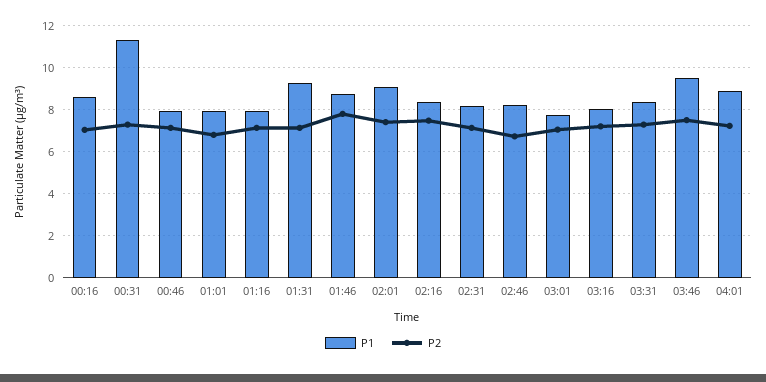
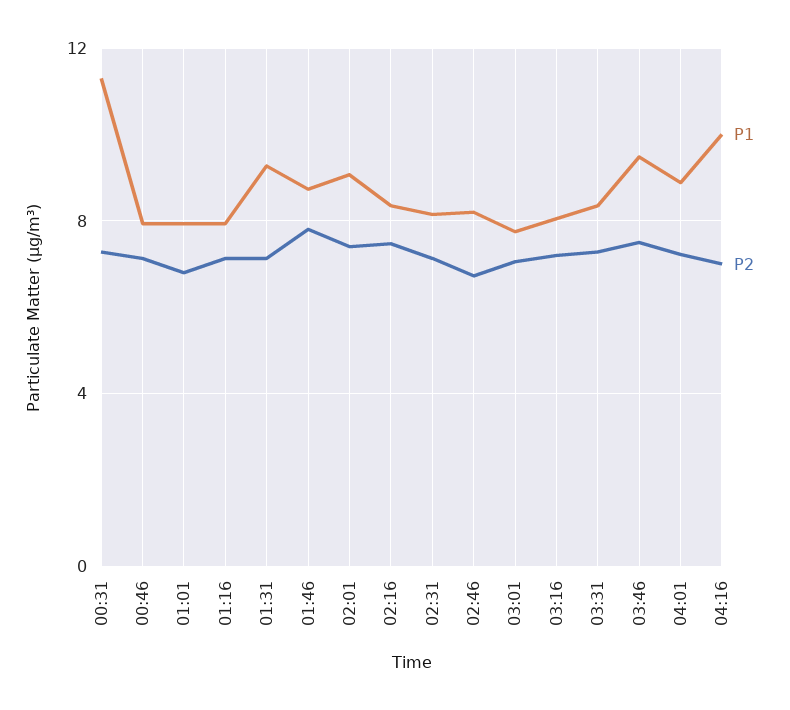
P1, 00:16: 8.5 -> none
P2, 00:16: 7 -> none
P1, 04:16: none -> 10
P2, 04:16: none -> 7

